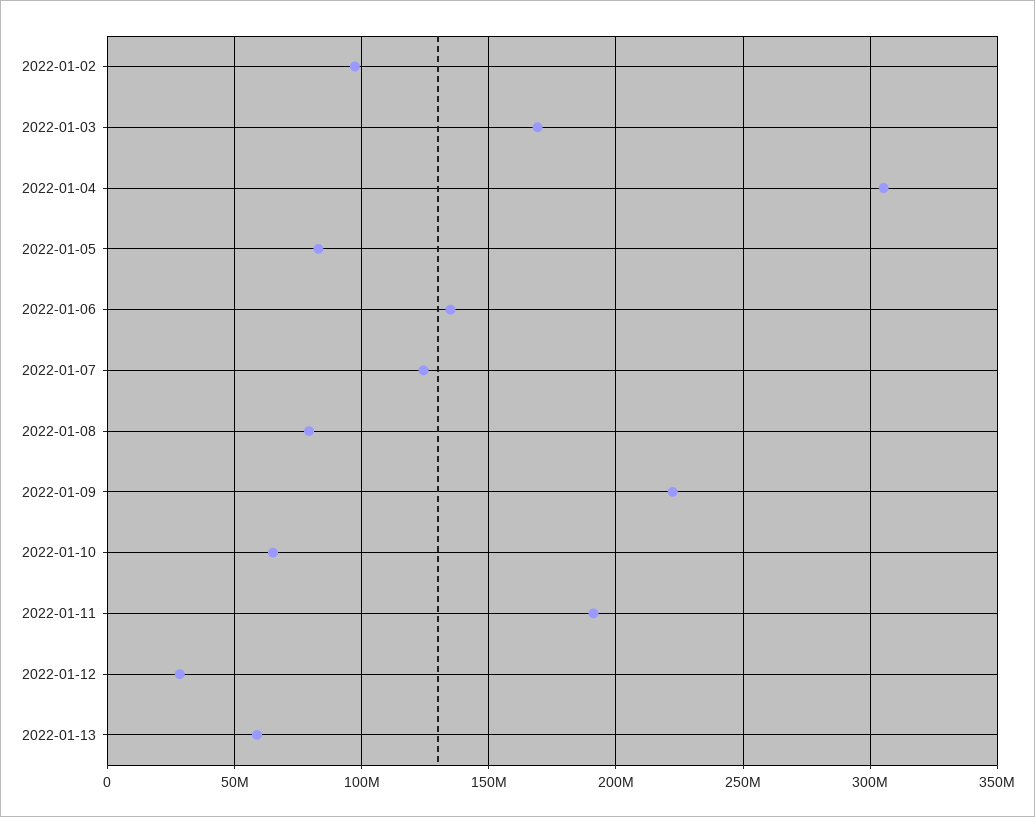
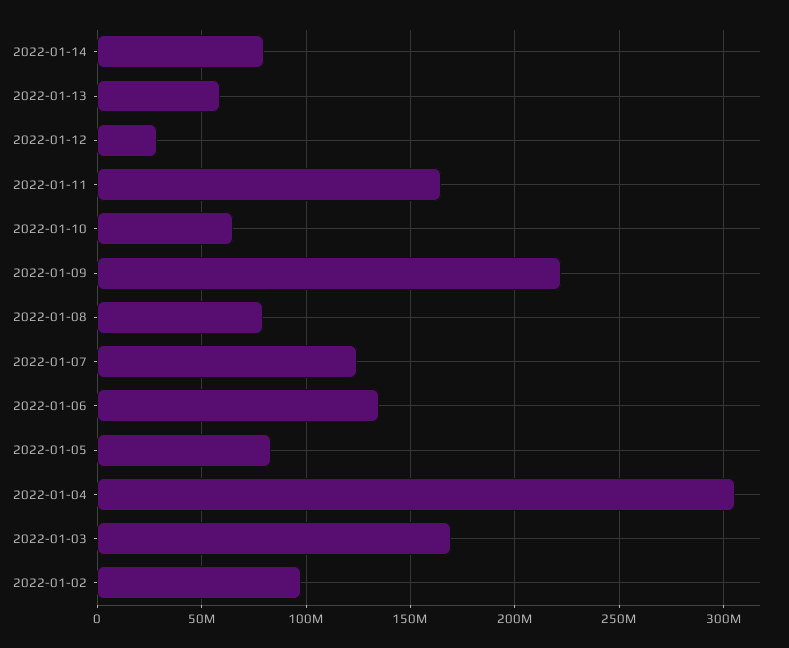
2022-01-11: 190000000 -> 165000000
2022-01-14: none -> 80000000

